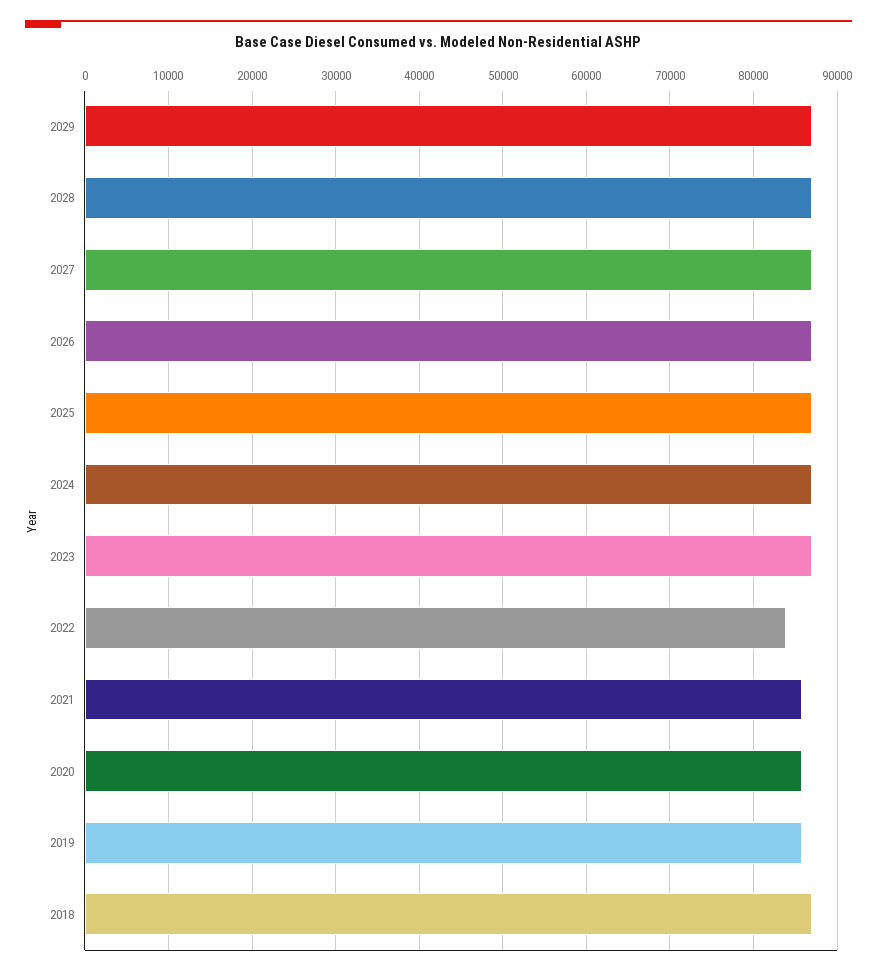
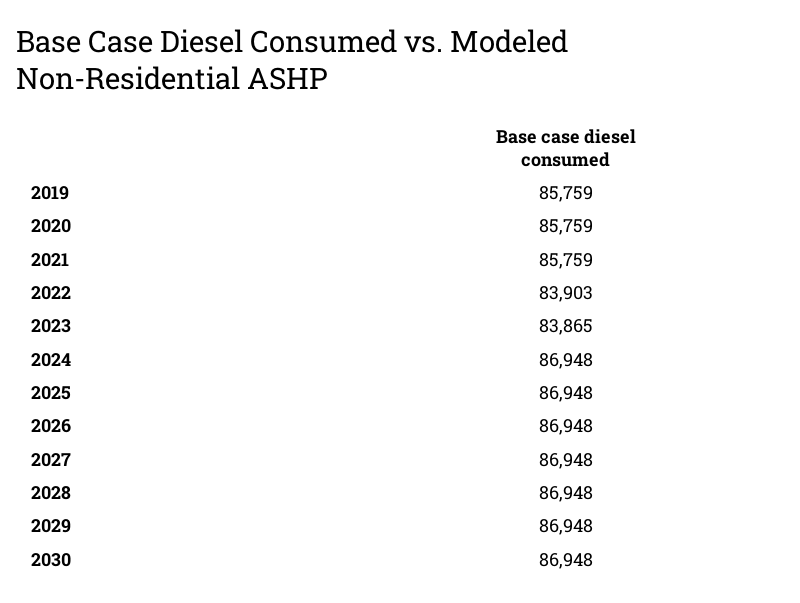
2023: 87000 -> 83865
2018: 87000 -> none
2030: none -> 86948

